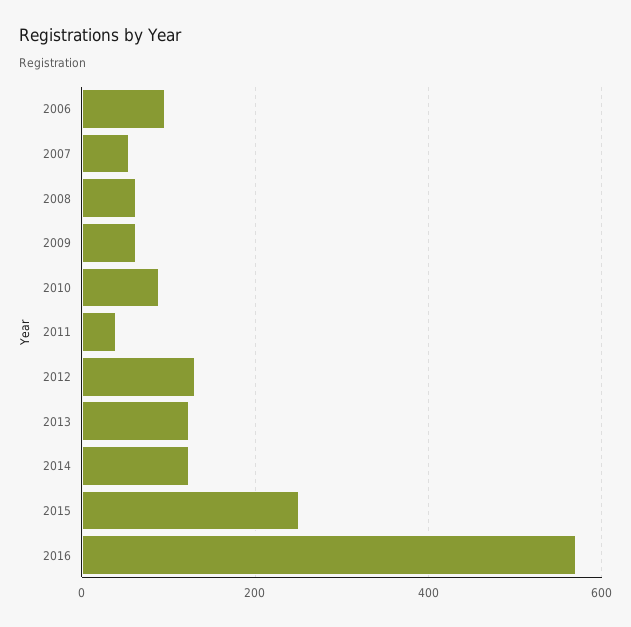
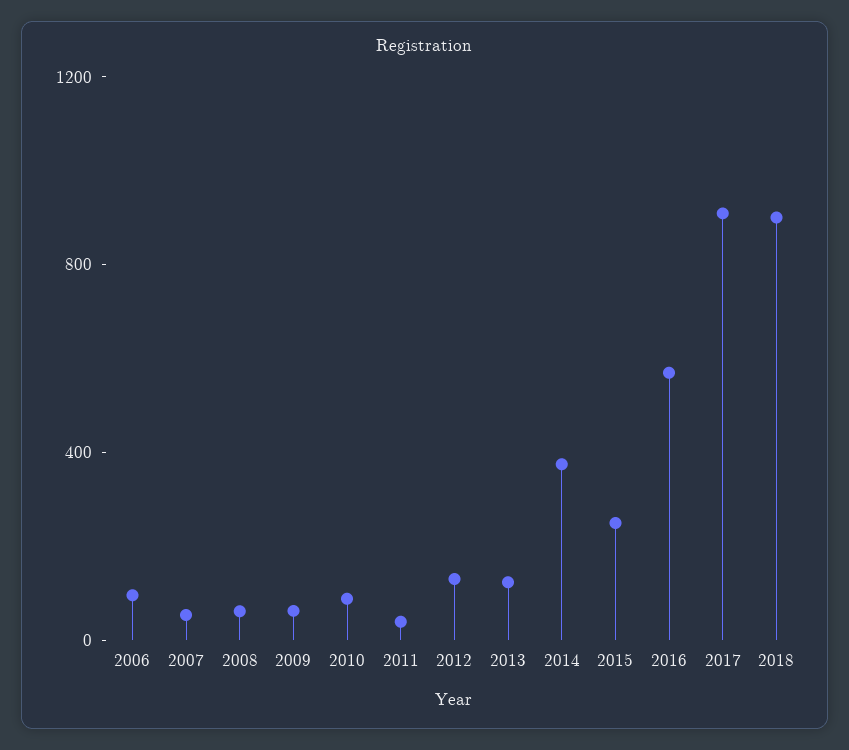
2014: 120 -> 400
2017: none -> 900
2018: none -> 900

